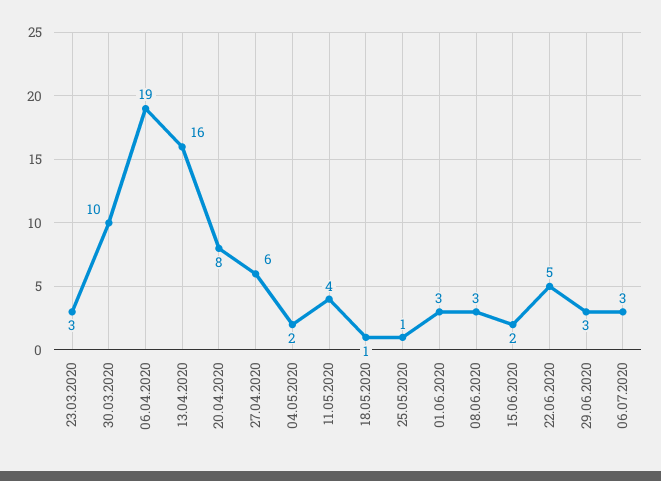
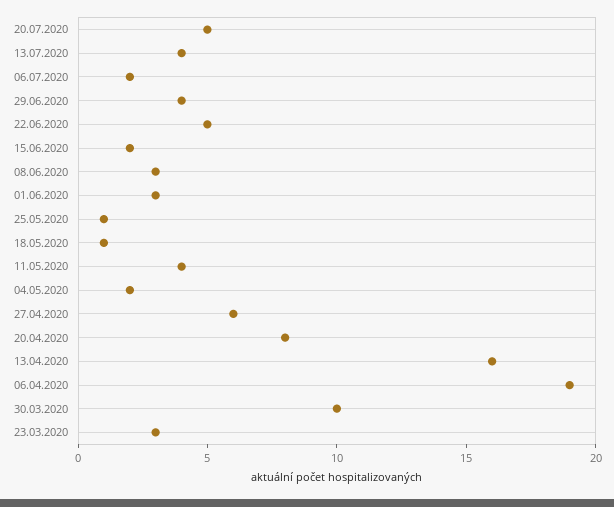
29.06.2020: 3 -> 4
06.07.2020: 3 -> 2
20.07.2020: none -> 5
13.07.2020: none -> 4

